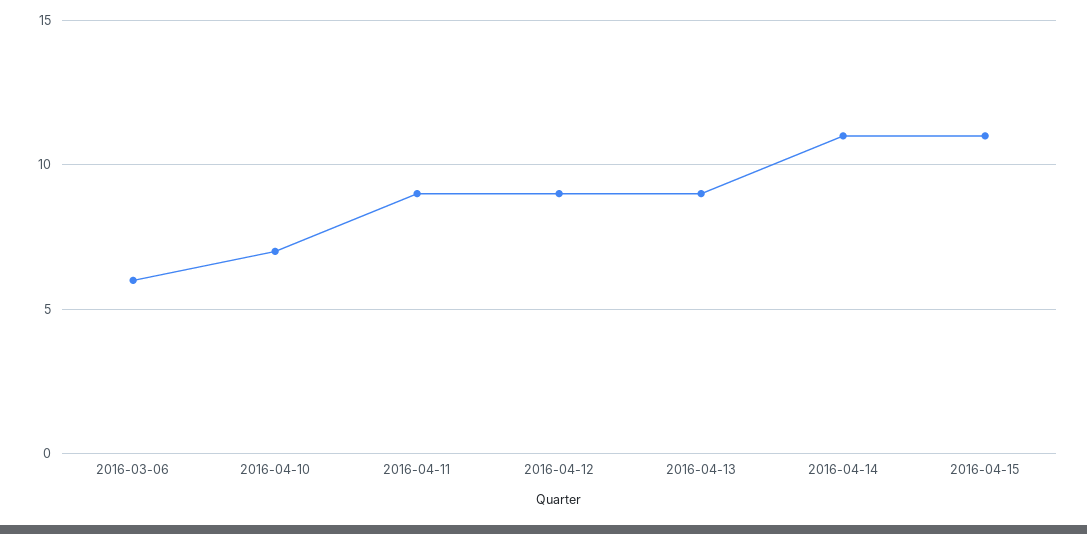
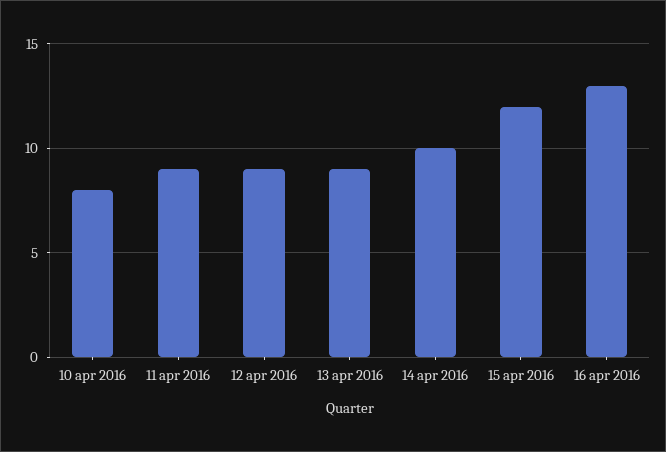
2016-03-06: 6 -> none
2016-04-10: 7 -> 8
2016-04-14: 11 -> 10
2016-04-15: 11 -> 12
16 apr 2016: none -> 13

